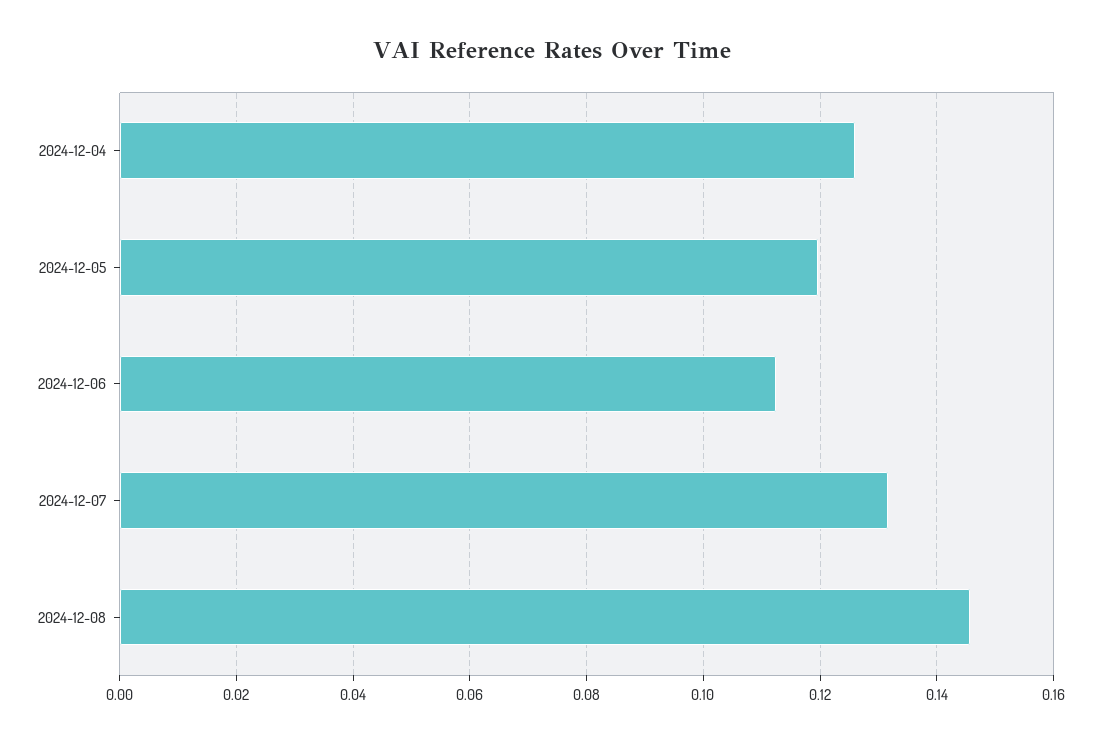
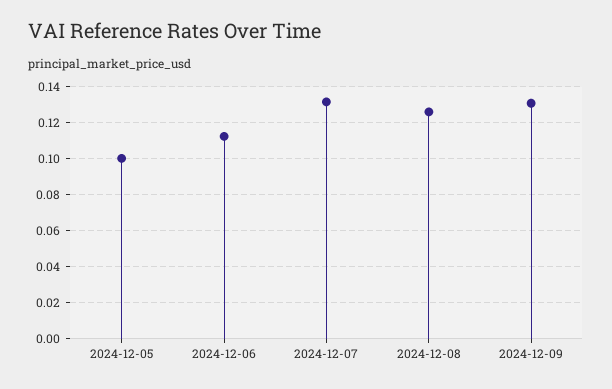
2024-12-04: 0.126 -> none
2024-12-05: 0.12 -> 0.1
2024-12-08: 0.146 -> 0.125
2024-12-09: none -> 0.13

